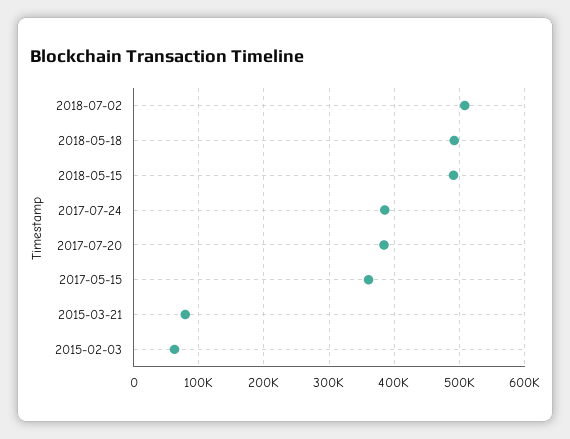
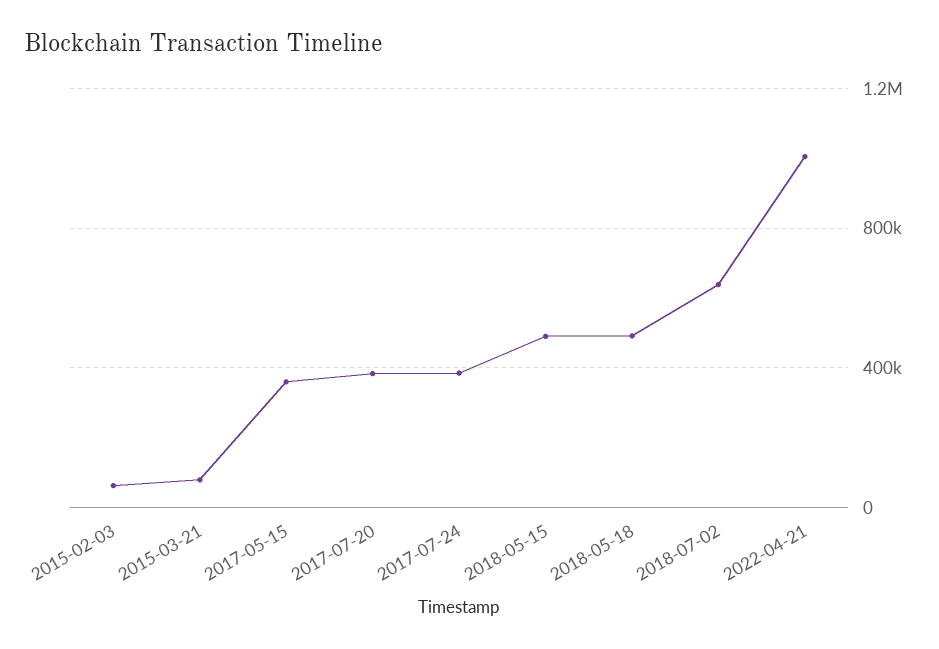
2018-07-02: 510000 -> 650000
2022-04-21: none -> 1000000

